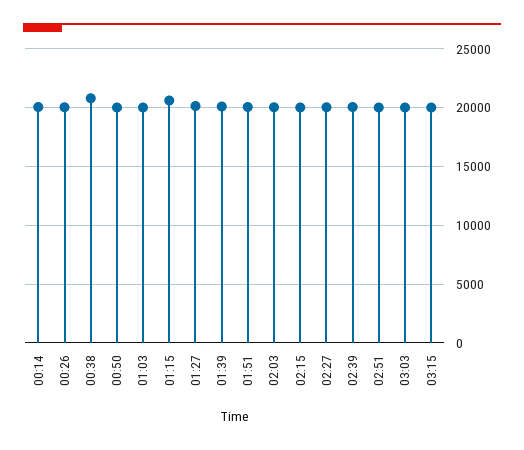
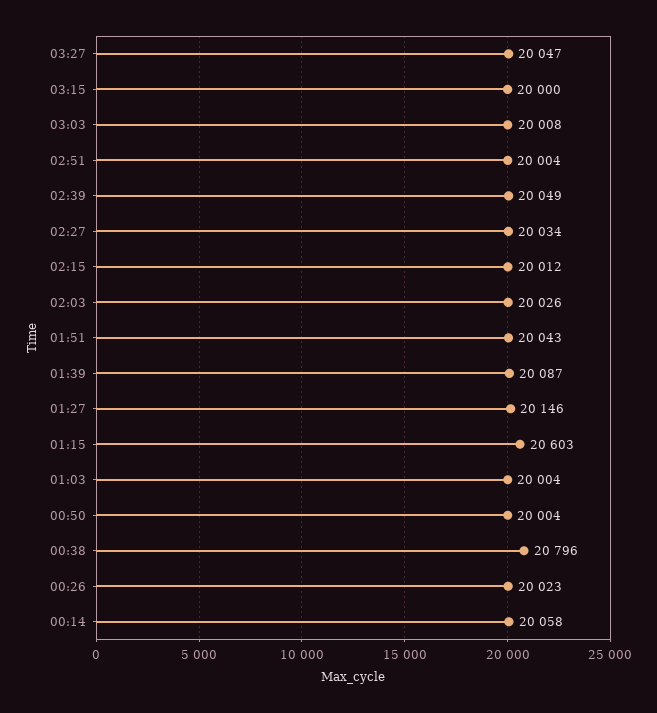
03:27: none -> 20047

